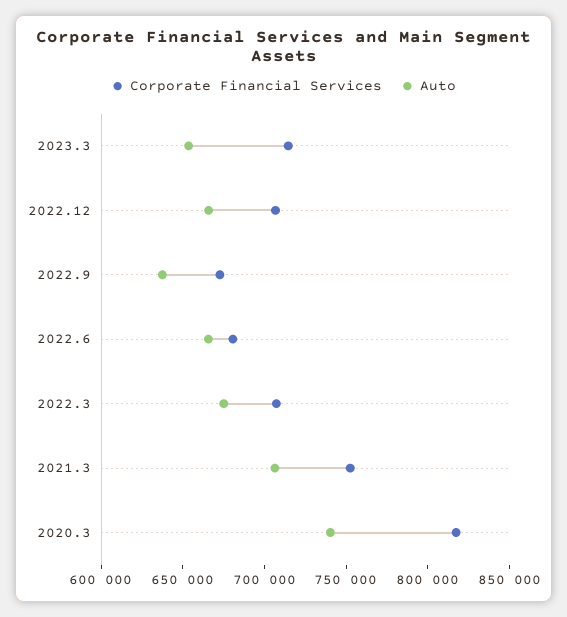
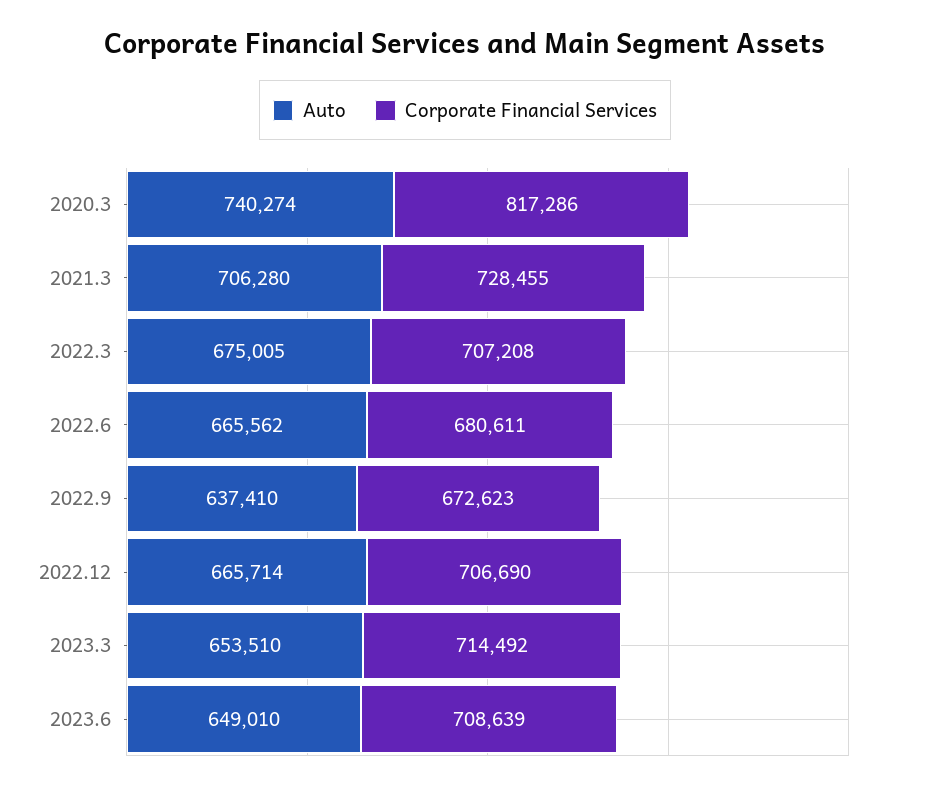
Corporate Financial Services, 2021.3: 750000 -> 728455
Auto, 2023.6: none -> 649010
Corporate Financial Services, 2023.6: none -> 708639

